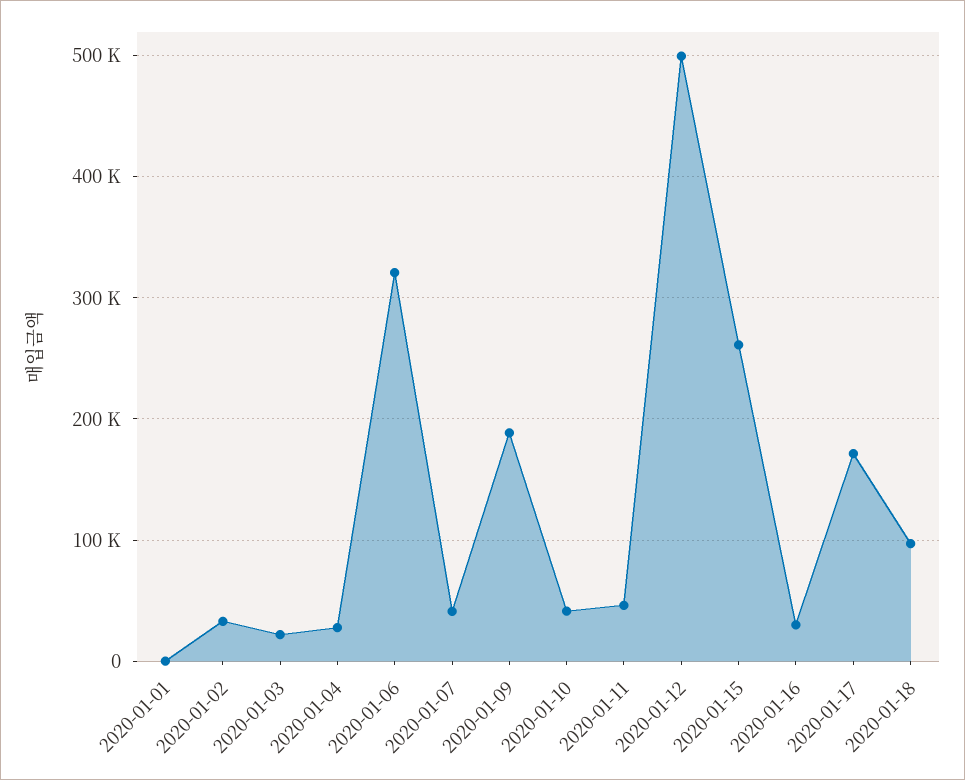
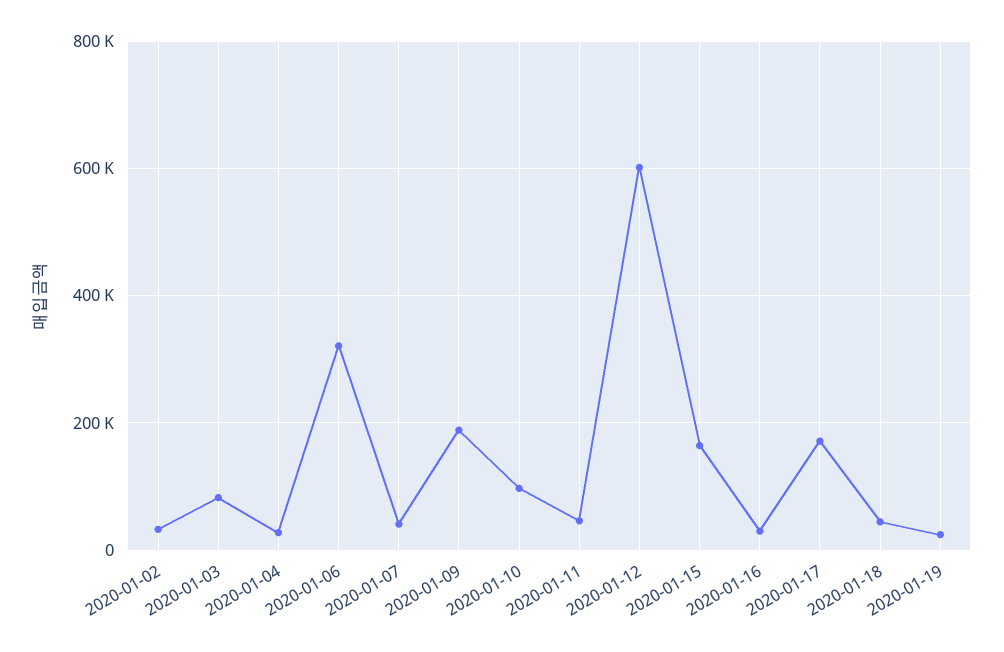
2020-01-01: 0 -> none
2020-01-03: 20000 -> 80000
2020-01-10: 40000 -> 100000
2020-01-12: 500000 -> 600000
2020-01-15: 260000 -> 160000
2020-01-18: 100000 -> 40000
2020-01-19: none -> 20000

